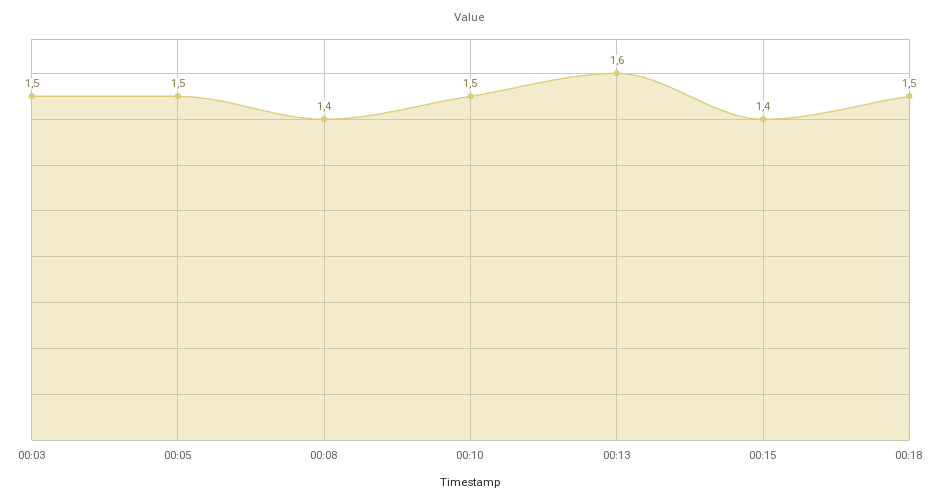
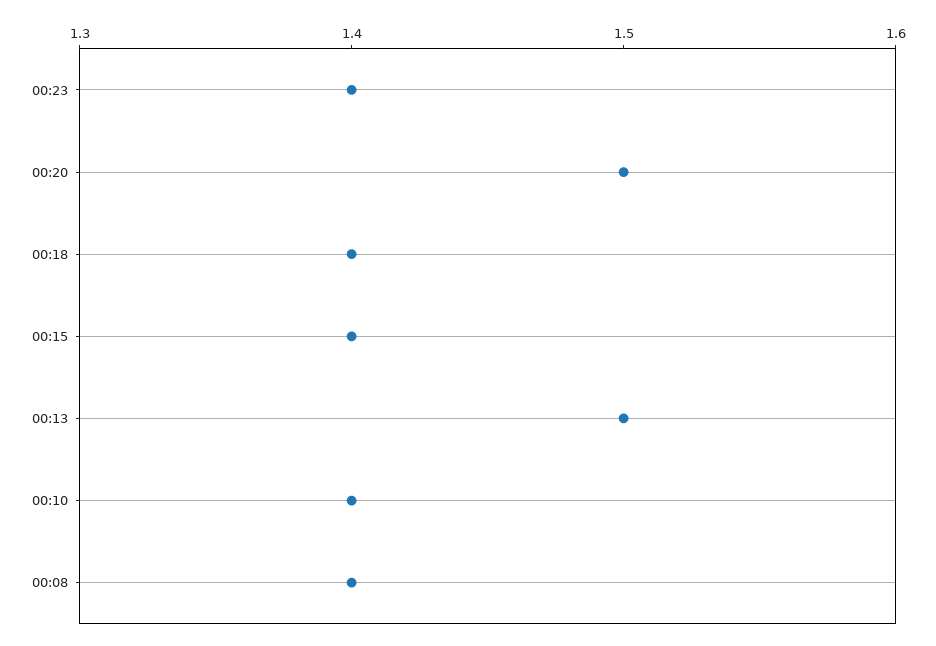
00:03: 1.5 -> none
00:05: 1.5 -> none
00:10: 1.5 -> 1.4
00:13: 1.6 -> 1.5
00:18: 1.5 -> 1.4
00:23: none -> 1.4
00:20: none -> 1.5

